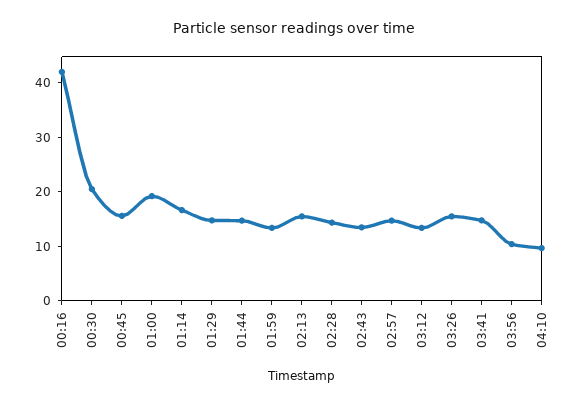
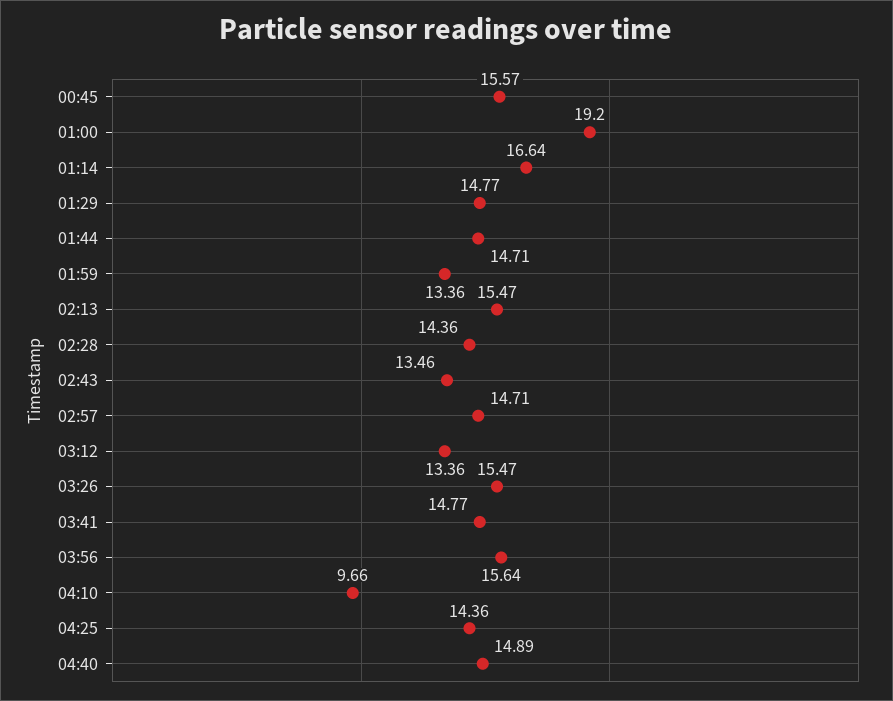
00:16: 42 -> none
00:30: 20 -> none
03:56: 10 -> 15.64
04:25: none -> 14.36
04:40: none -> 14.89

